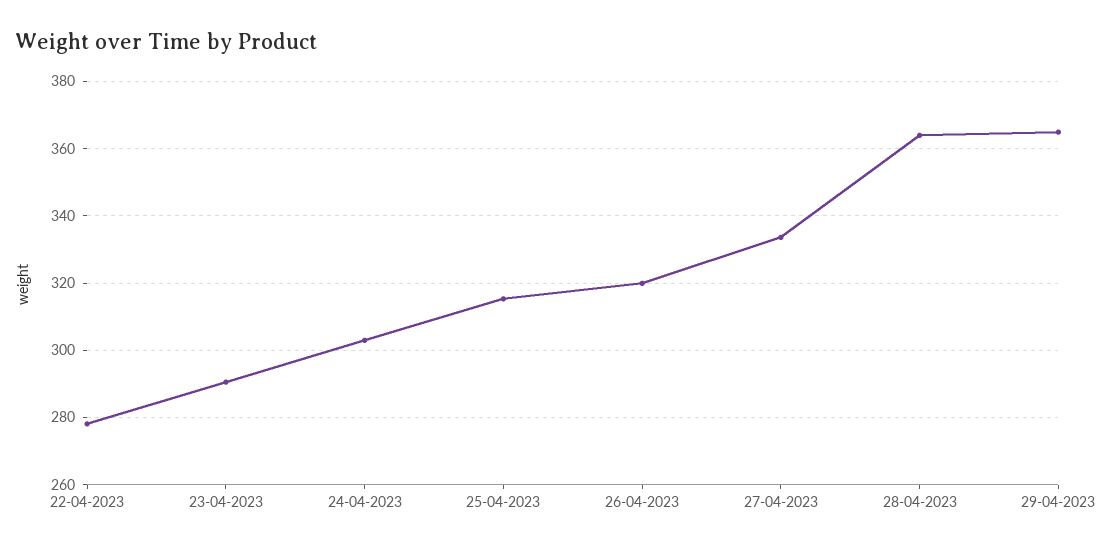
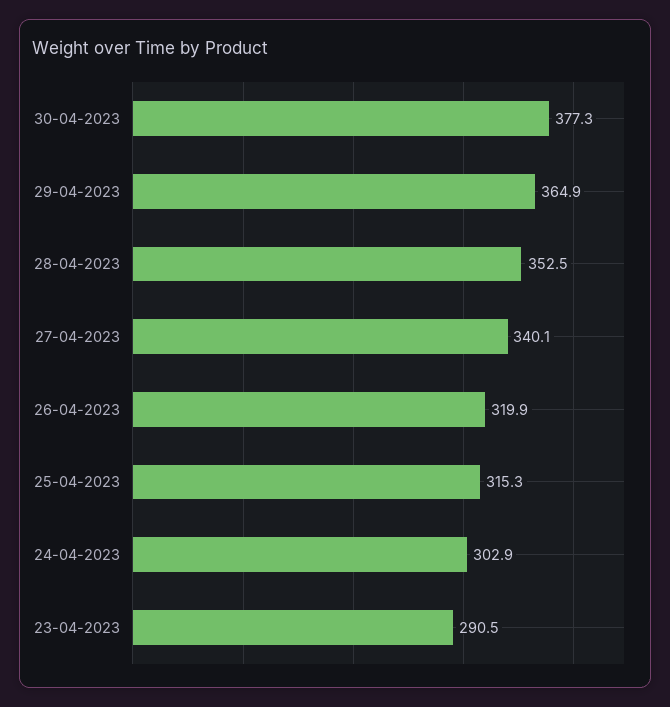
22-04-2023: 278 -> none
27-04-2023: 334 -> 340.1
28-04-2023: 364 -> 352.5
30-04-2023: none -> 377.3

